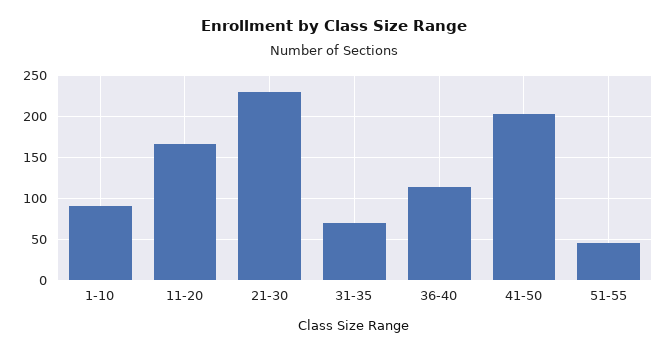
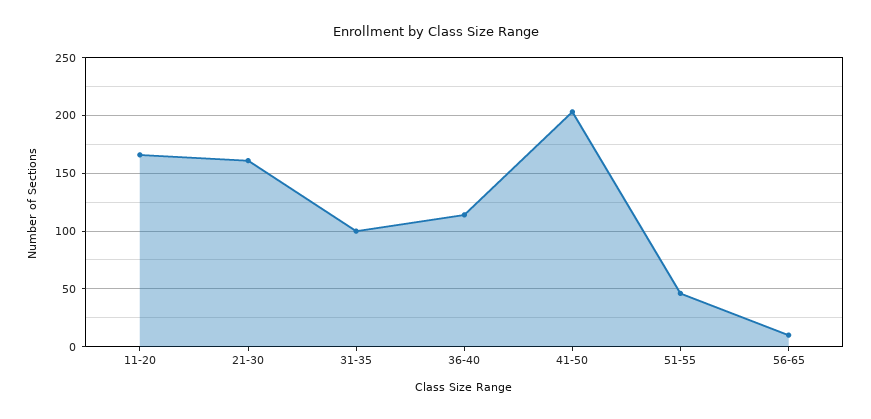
1-10: 90 -> none
21-30: 230 -> 160
31-35: 70 -> 100
56-65: none -> 10

